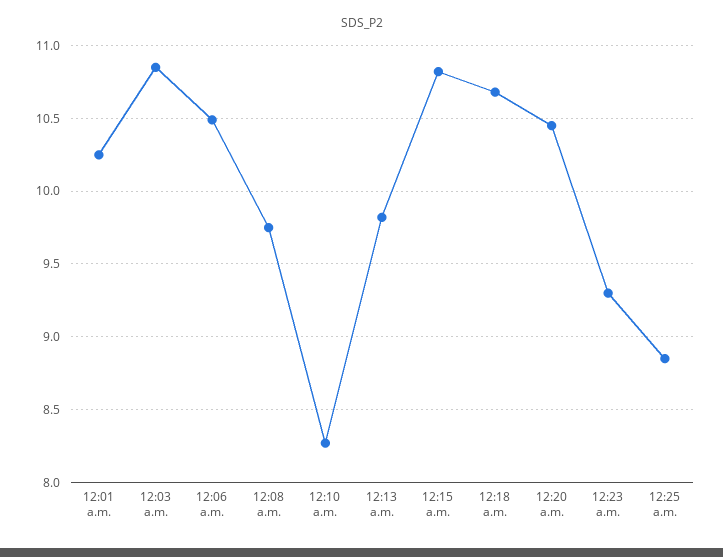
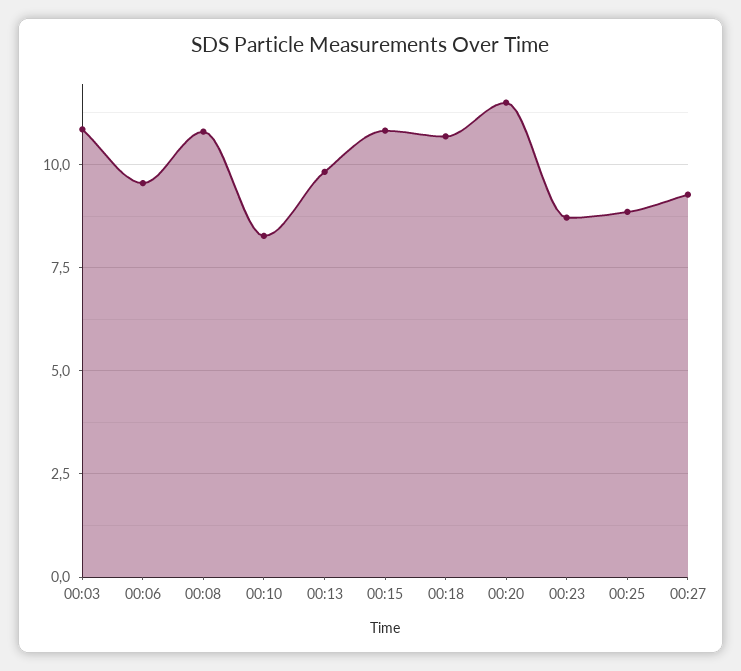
12:01 a.m.: 10.25 -> none
12:06 a.m.: 10.5 -> 9.5
12:08 a.m.: 9.75 -> 10.75
12:20 a.m.: 10.45 -> 11.5
12:23 a.m.: 9.3 -> 8.75
00:27: none -> 9.25

